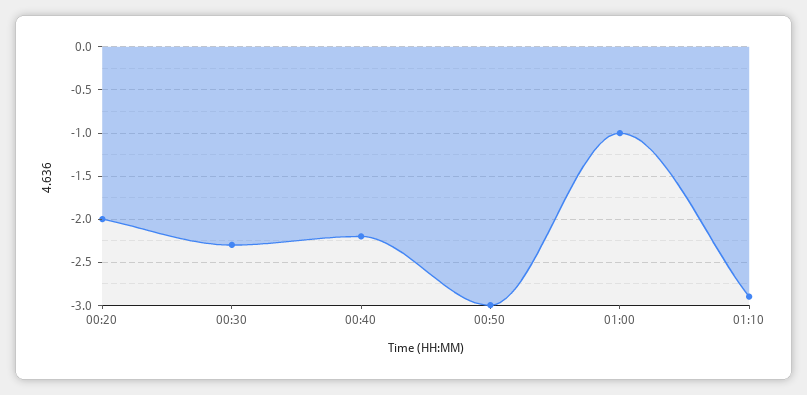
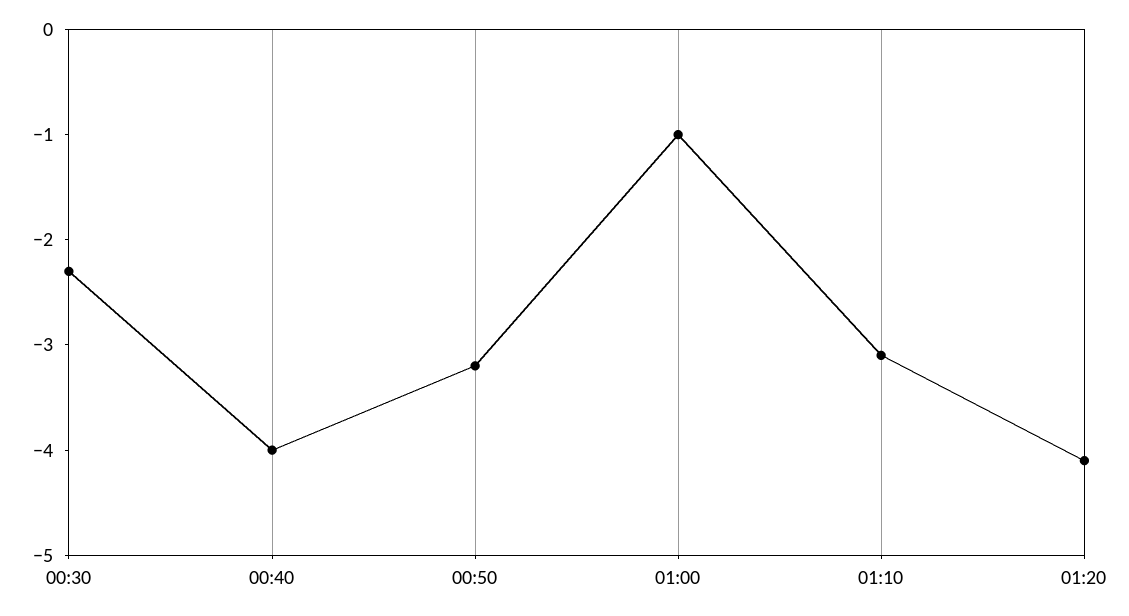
00:20: -2 -> none
00:40: -2.2 -> -4
00:50: -3 -> -3.2
01:10: -2.9 -> -3.1
01:20: none -> -4.1

